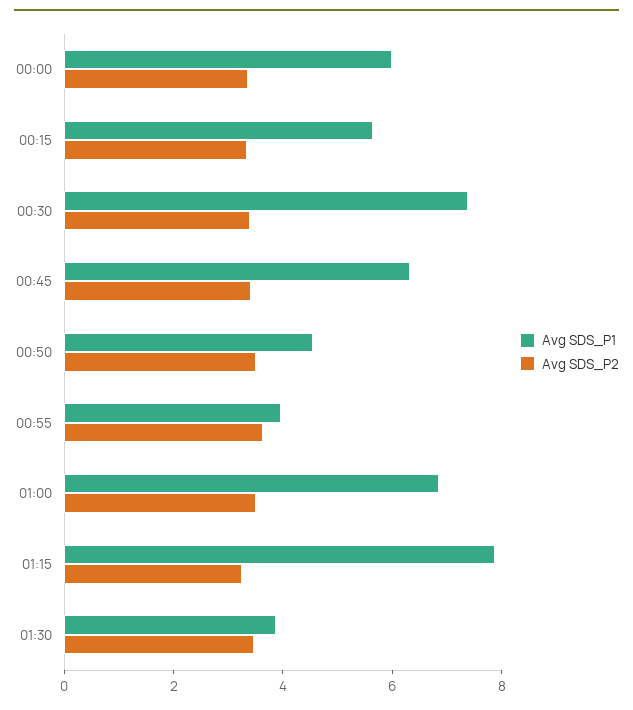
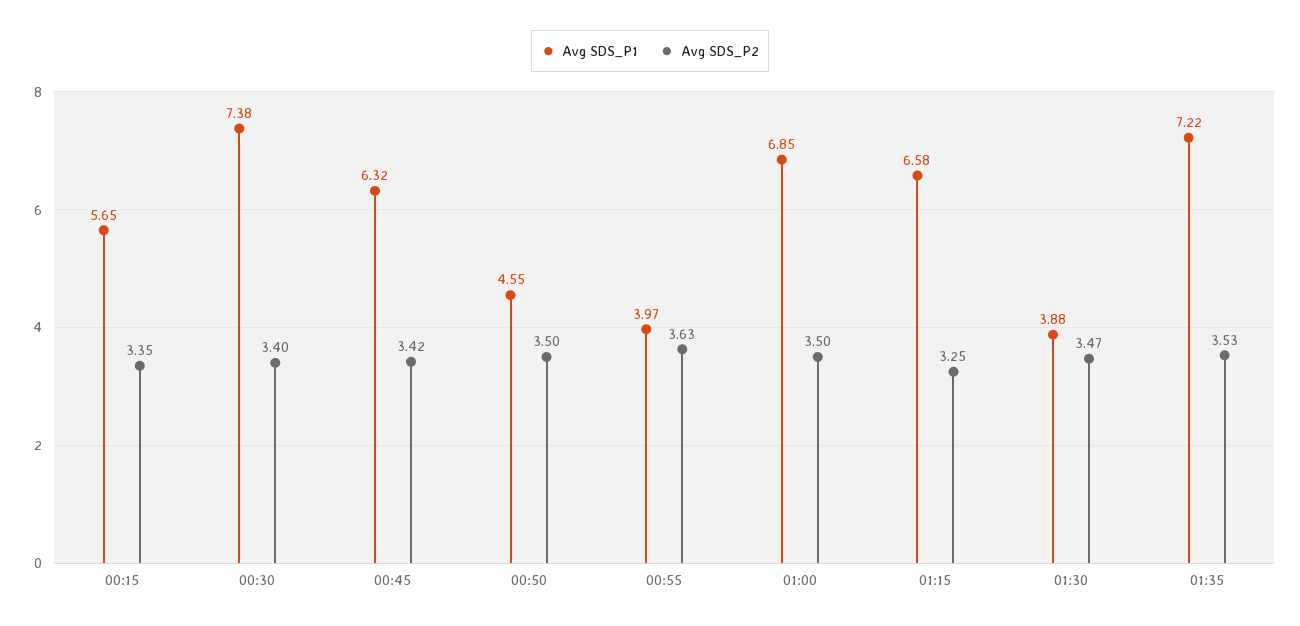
Avg SDS_P1, 00:00: 6 -> none
Avg SDS_P2, 00:00: 3.5 -> none
Avg SDS_P1, 01:15: 8 -> 6.58
Avg SDS_P1, 01:35: none -> 7.22
Avg SDS_P2, 01:35: none -> 3.53

